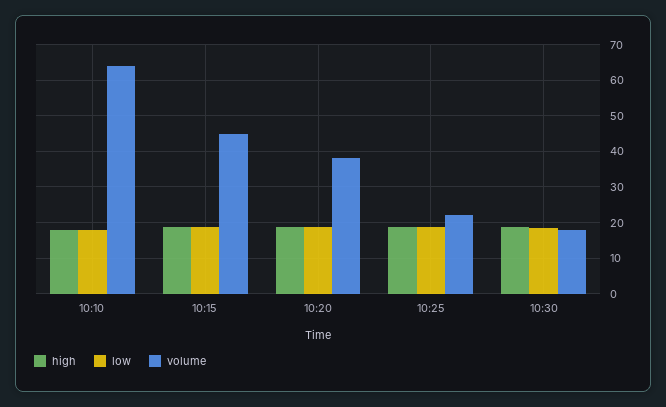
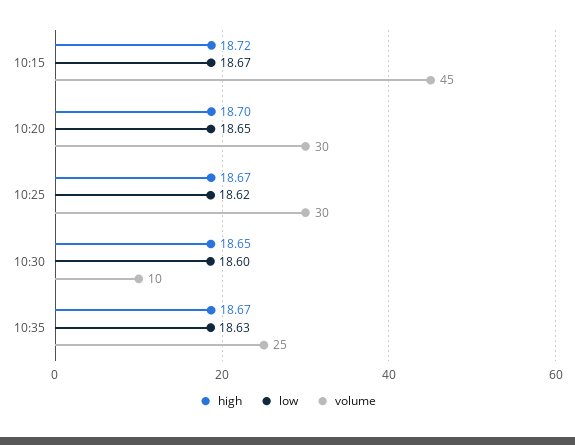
high, 10:10: 18 -> none
low, 10:10: 18 -> none
volume, 10:10: 64 -> none
volume, 10:20: 38 -> 30
volume, 10:25: 22 -> 30
volume, 10:30: 18 -> 10
high, 10:35: none -> 18.67
low, 10:35: none -> 18.63
volume, 10:35: none -> 25

